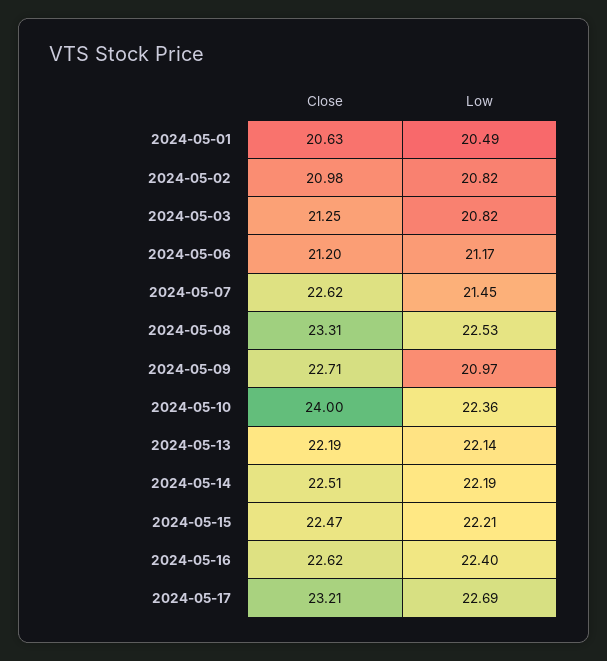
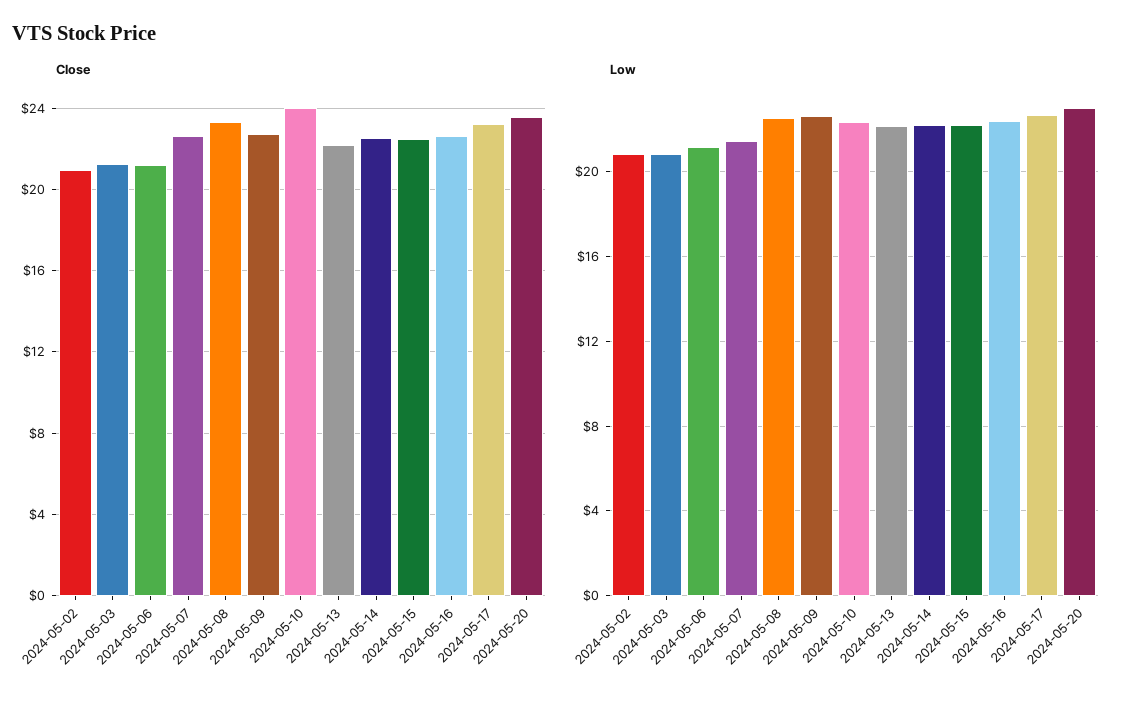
Close, 2024-05-01: 20.63 -> none
Low, 2024-05-01: 20.49 -> none
Low, 2024-05-09: 20.97 -> 22.5
Close, 2024-05-20: none -> 23.5
Low, 2024-05-20: none -> 23

